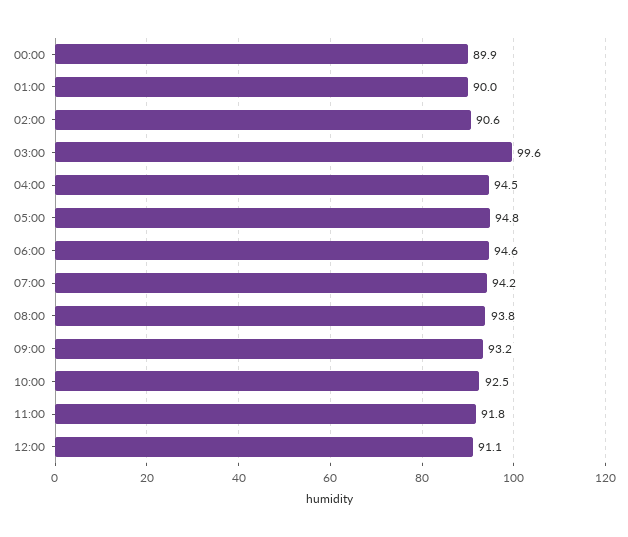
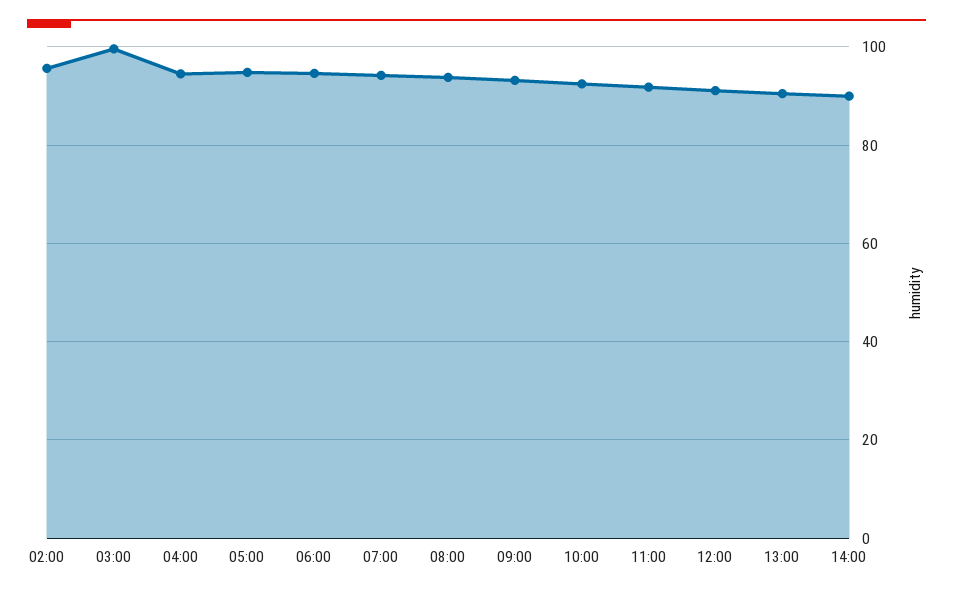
00:00: 89.9 -> none
01:00: 90 -> none
02:00: 90.6 -> 96
13:00: none -> 90
14:00: none -> 90

